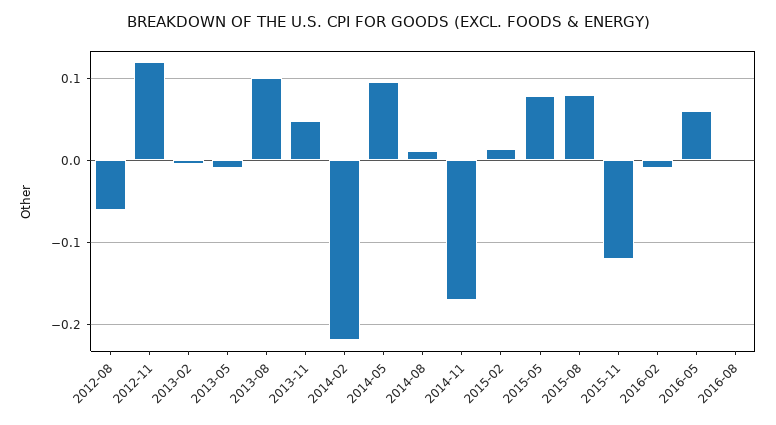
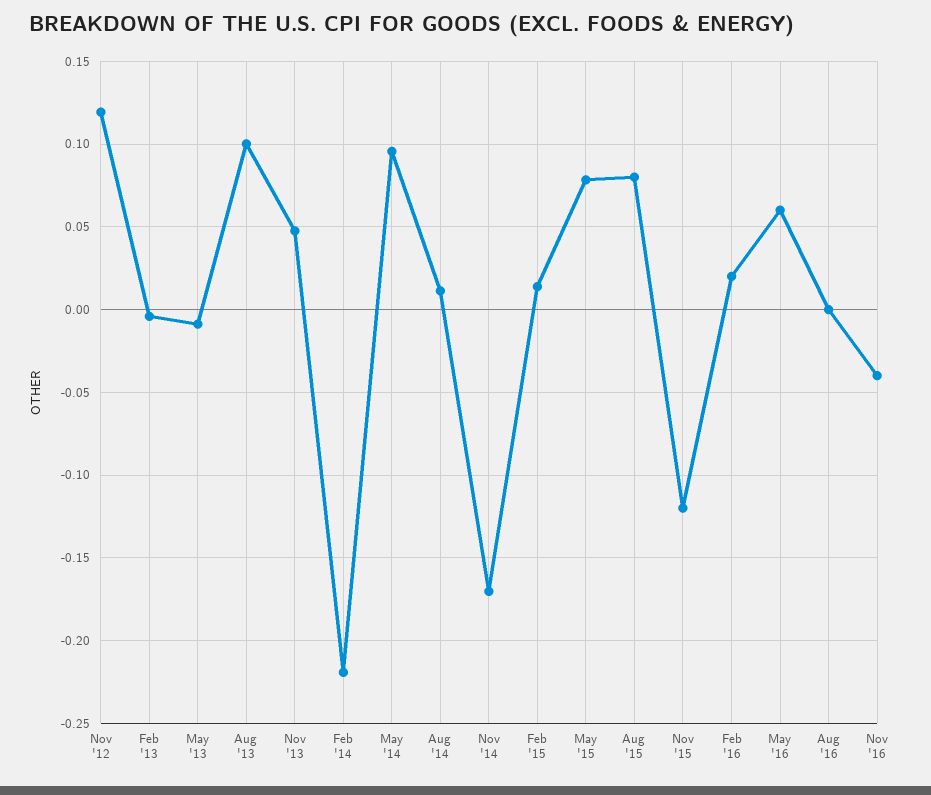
2012-08: -0.06 -> none
2016-02: -0.01 -> 0.02
Nov '16: none -> -0.04

